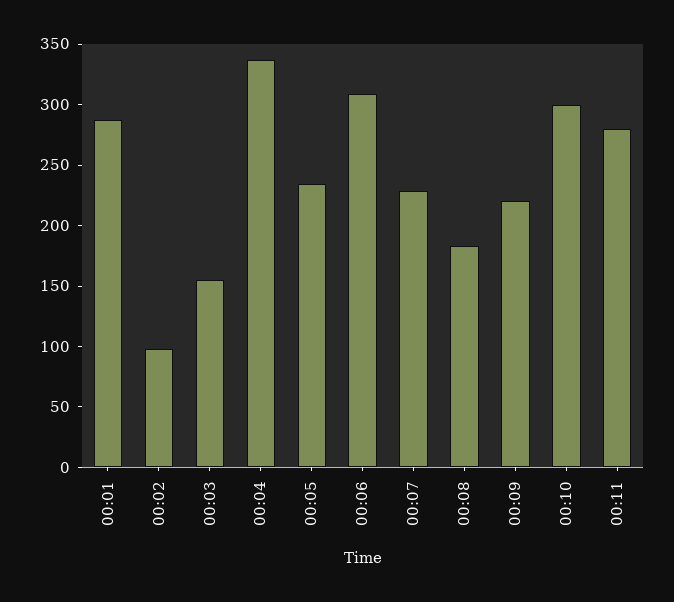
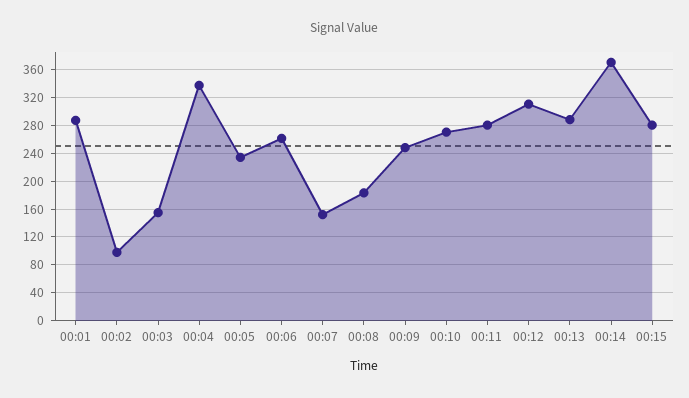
00:06: 310 -> 260
00:07: 230 -> 150
00:09: 220 -> 250
00:10: 300 -> 270
00:12: none -> 310
00:13: none -> 290
00:14: none -> 370
00:15: none -> 280

